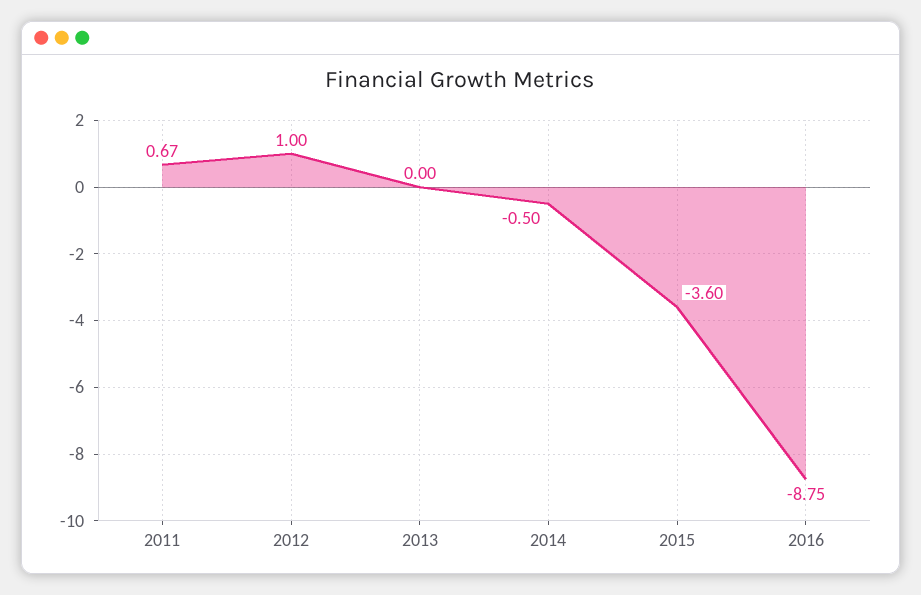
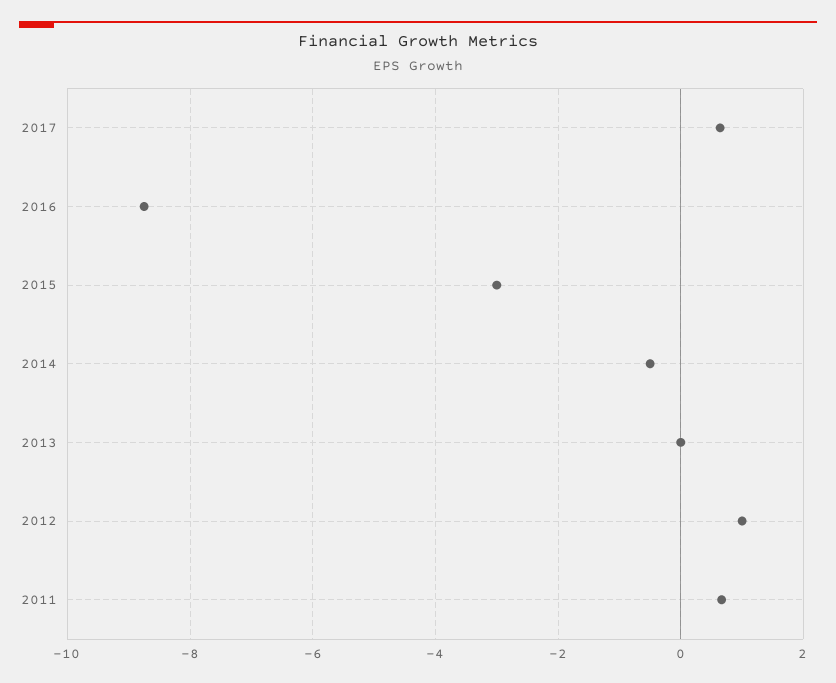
2015: -3.6 -> -3
2017: none -> 0.6

